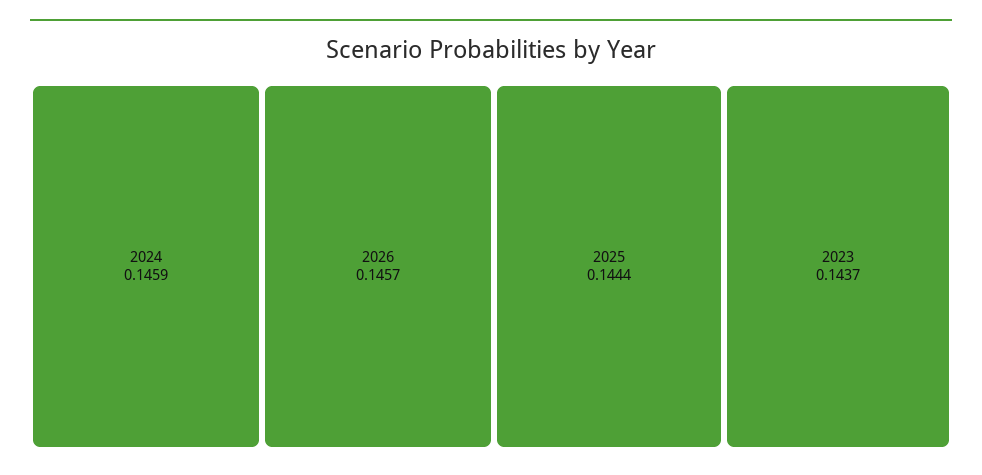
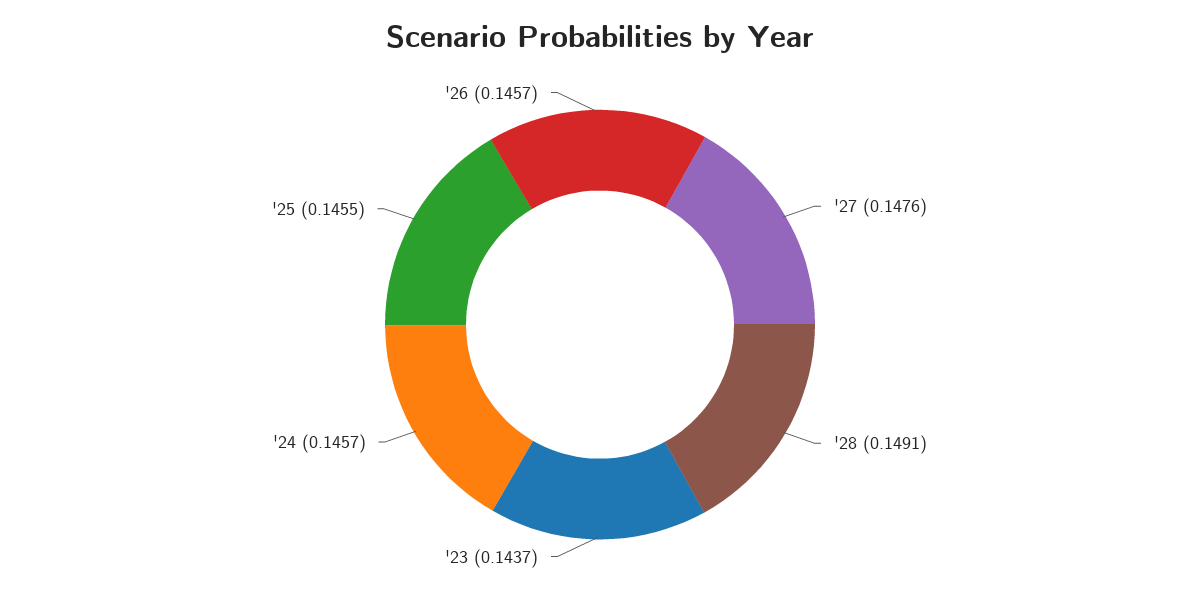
2024: 0.1459 -> 0.1457
2025: 0.1444 -> 0.1455
'27: none -> 0.1476
'28: none -> 0.1491

